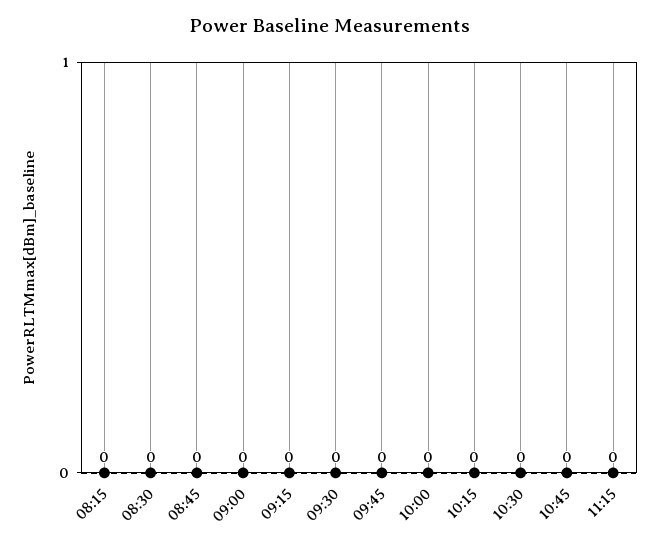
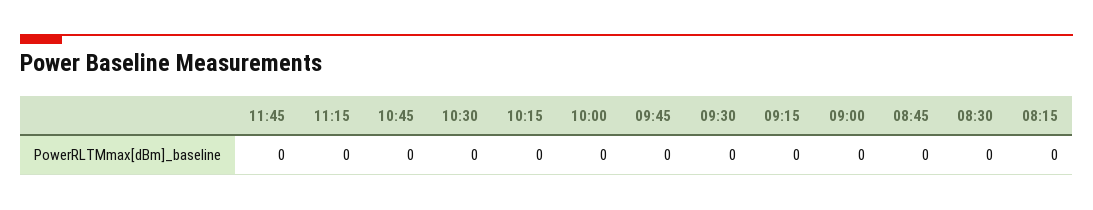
11:45: none -> 0

